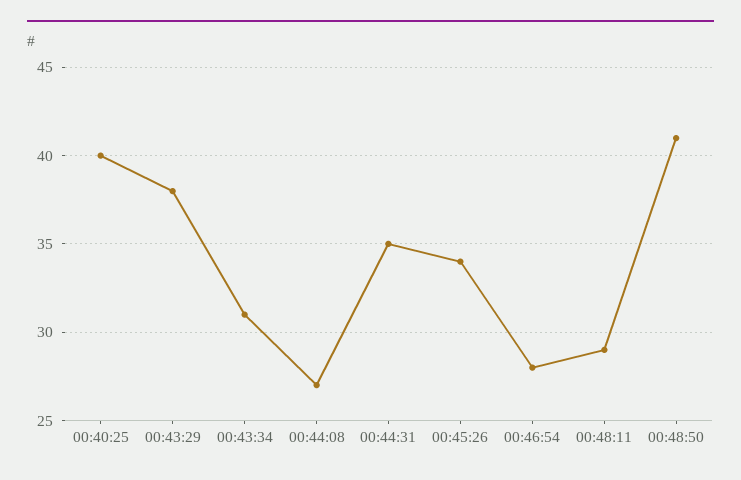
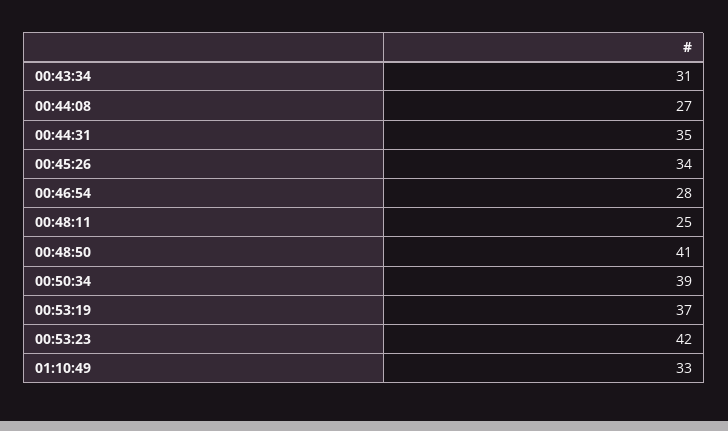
00:40:25: 40 -> none
00:43:29: 38 -> none
00:48:11: 29 -> 25
00:50:34: none -> 39
00:53:19: none -> 37
00:53:23: none -> 42
01:10:49: none -> 33

